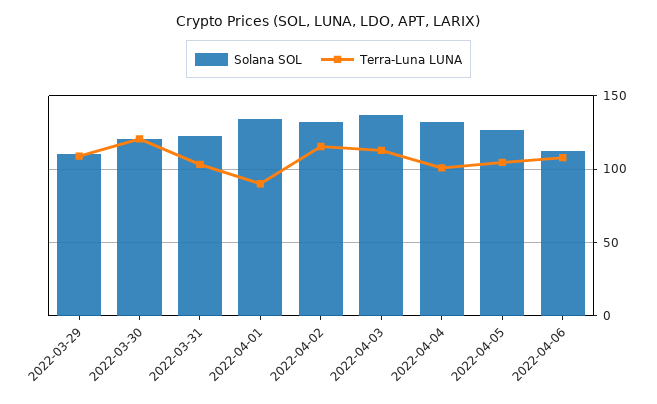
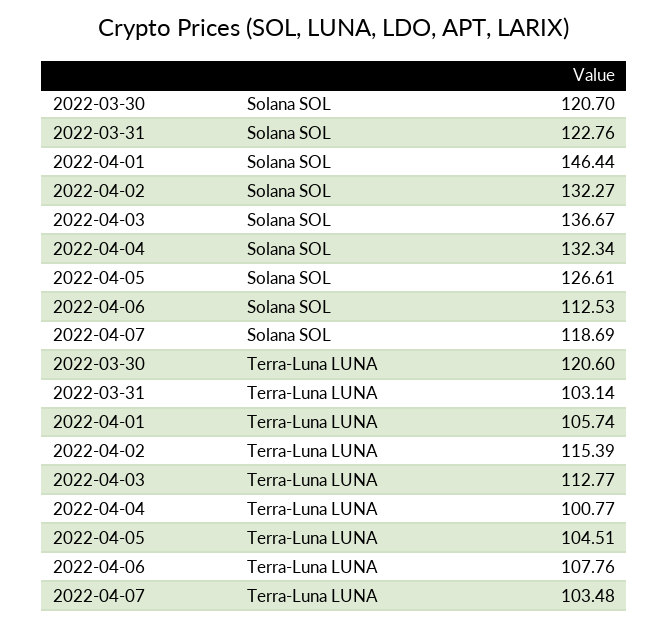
Solana SOL, 2022-03-29: 110 -> none
Terra-Luna LUNA, 2022-03-29: 110 -> none
Solana SOL, 2022-04-01: 135 -> 146.44
Terra-Luna LUNA, 2022-04-01: 90 -> 105.74
Solana SOL, 2022-04-07: none -> 118.69
Terra-Luna LUNA, 2022-04-07: none -> 103.48

